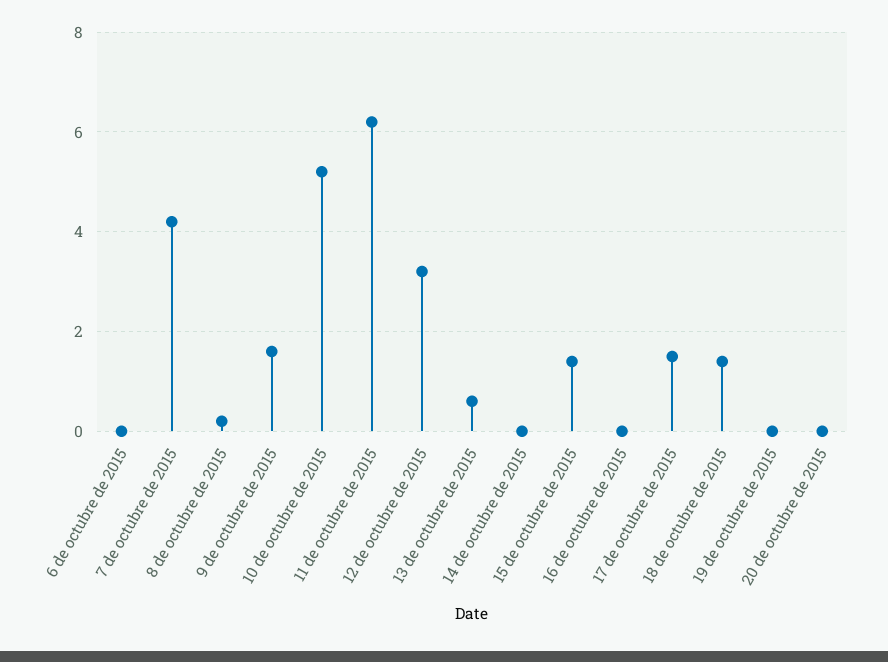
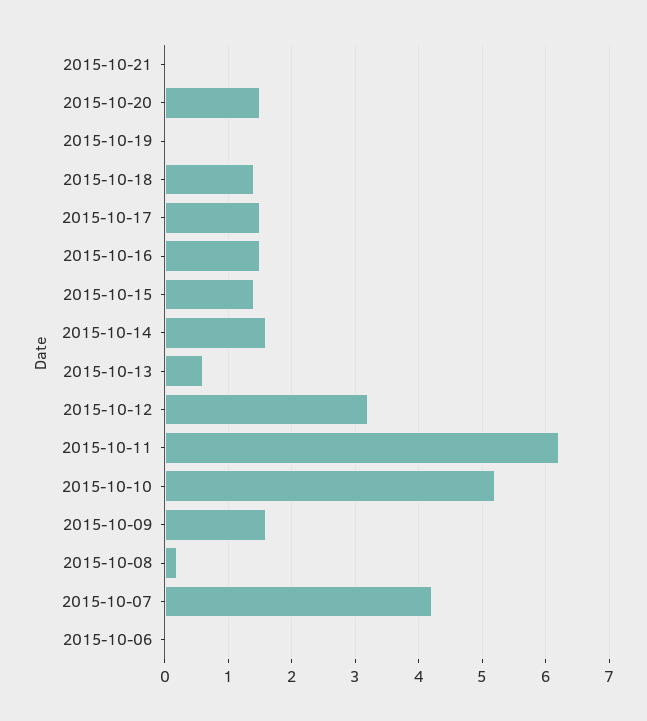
14 de octubre de 2015: 0 -> 1.6
16 de octubre de 2015: 0 -> 1.5
20 de octubre de 2015: 0 -> 1.5
2015-10-21: none -> 0

